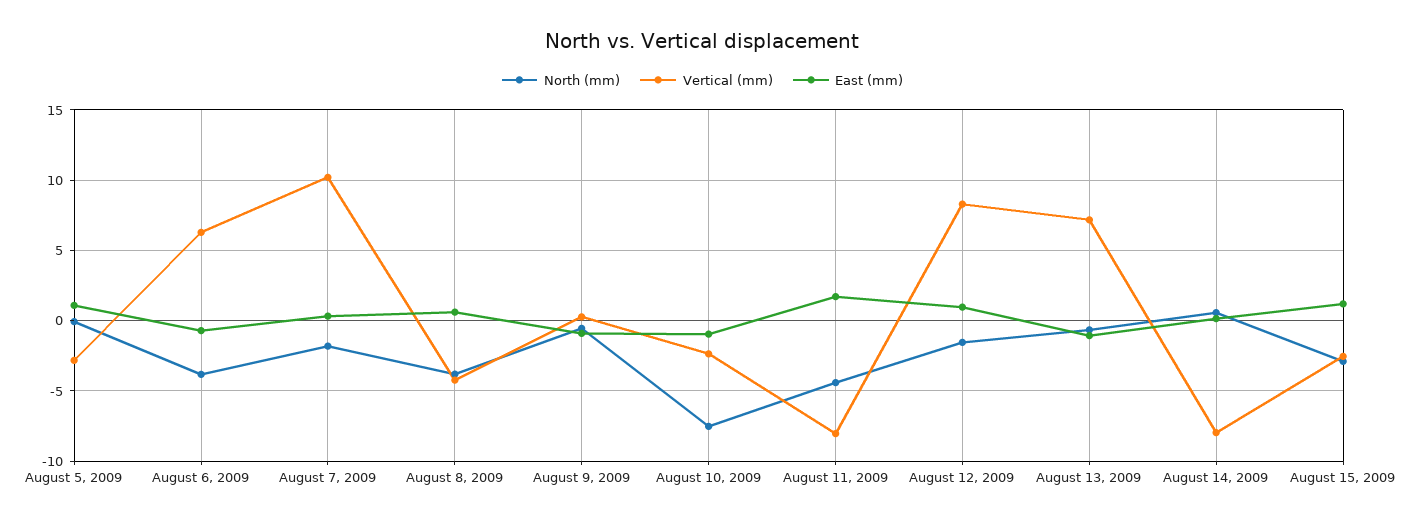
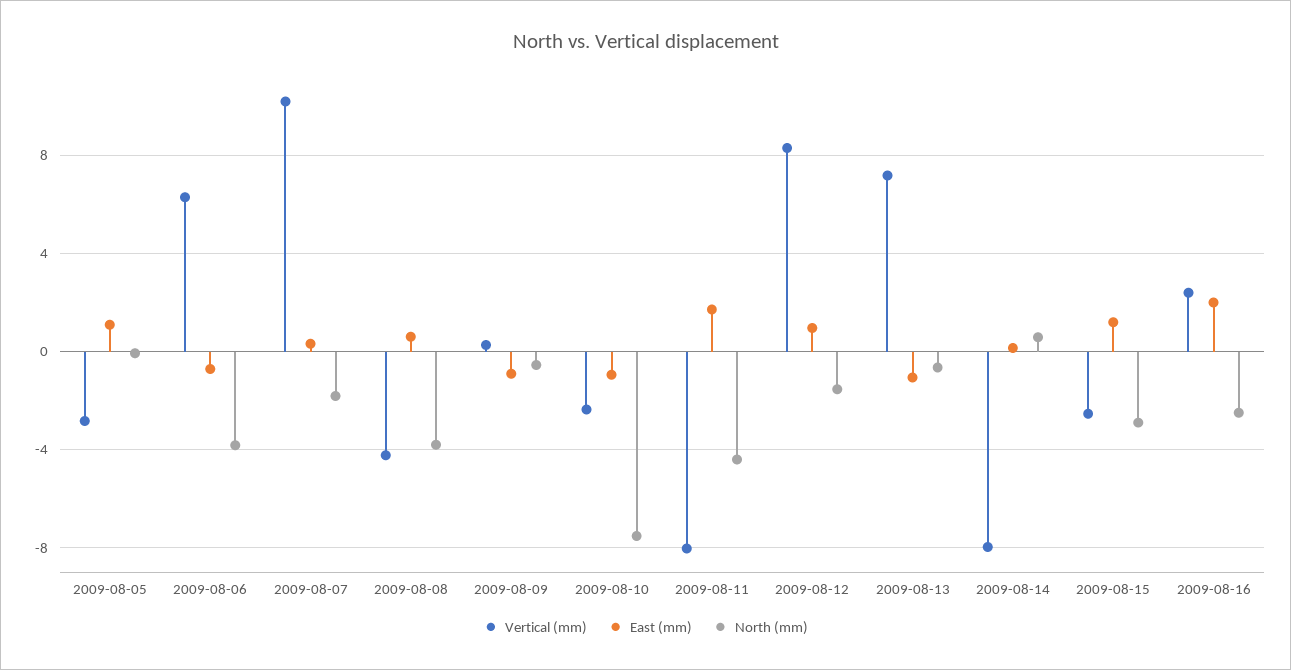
Vertical (mm), 2009-08-16: none -> 2.5
East (mm), 2009-08-16: none -> 2
North (mm), 2009-08-16: none -> -2.5

